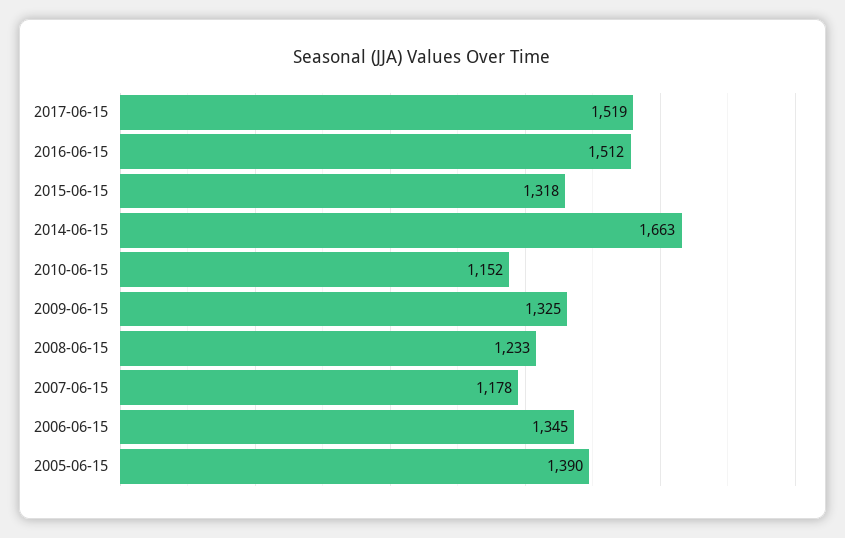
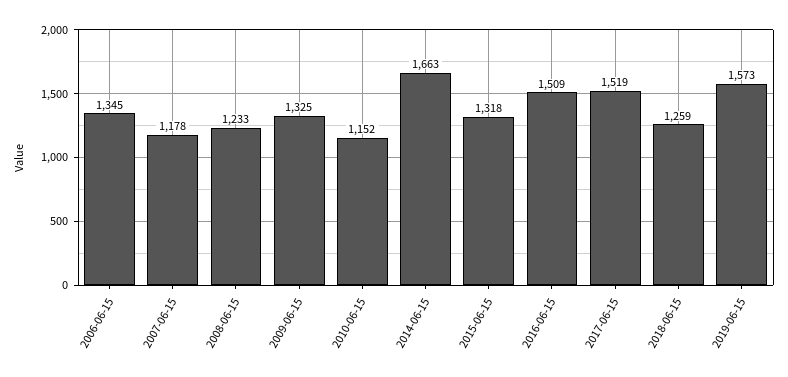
2016-06-15: 1512 -> 1509
2005-06-15: 1390 -> none
2018-06-15: none -> 1259
2019-06-15: none -> 1573

